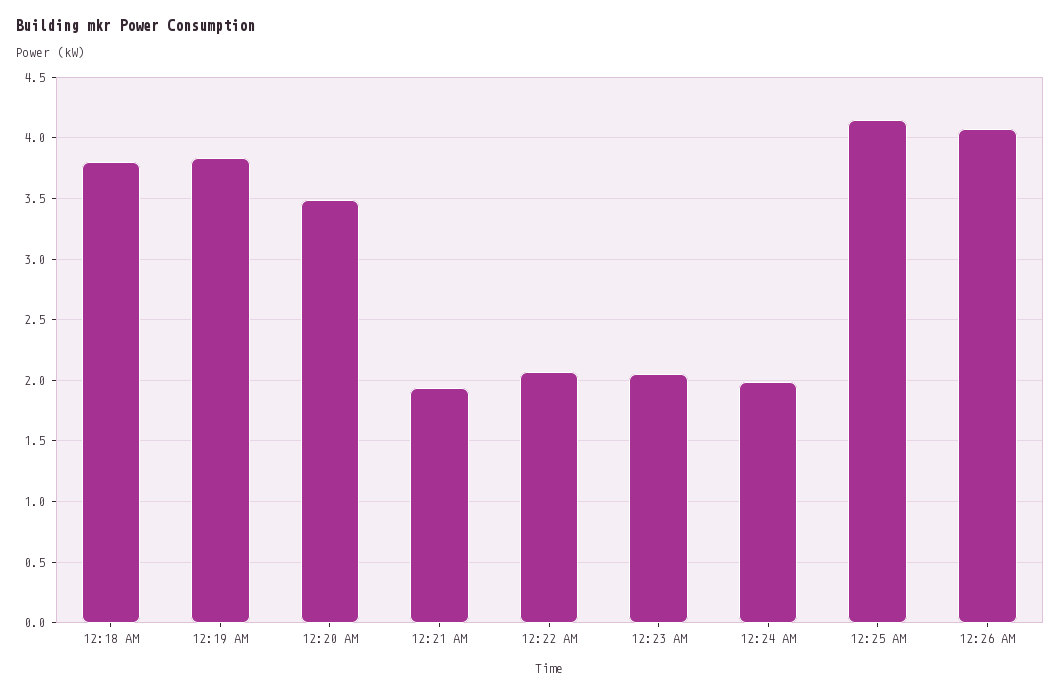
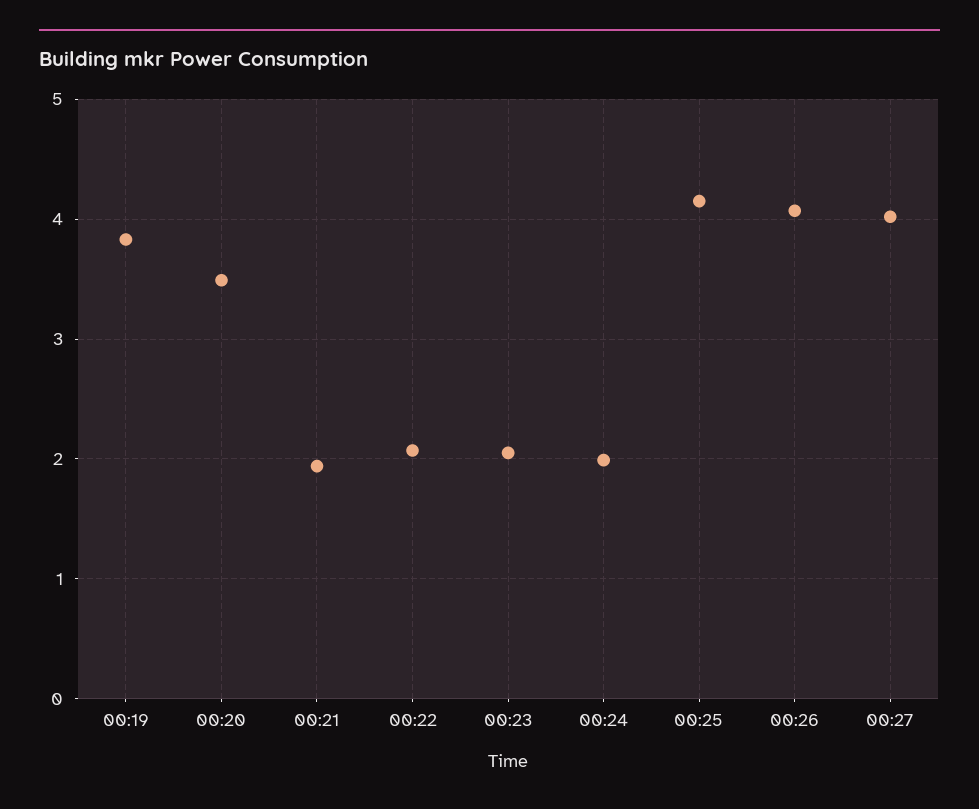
12:18 AM: 3.8 -> none
00:27: none -> 4

